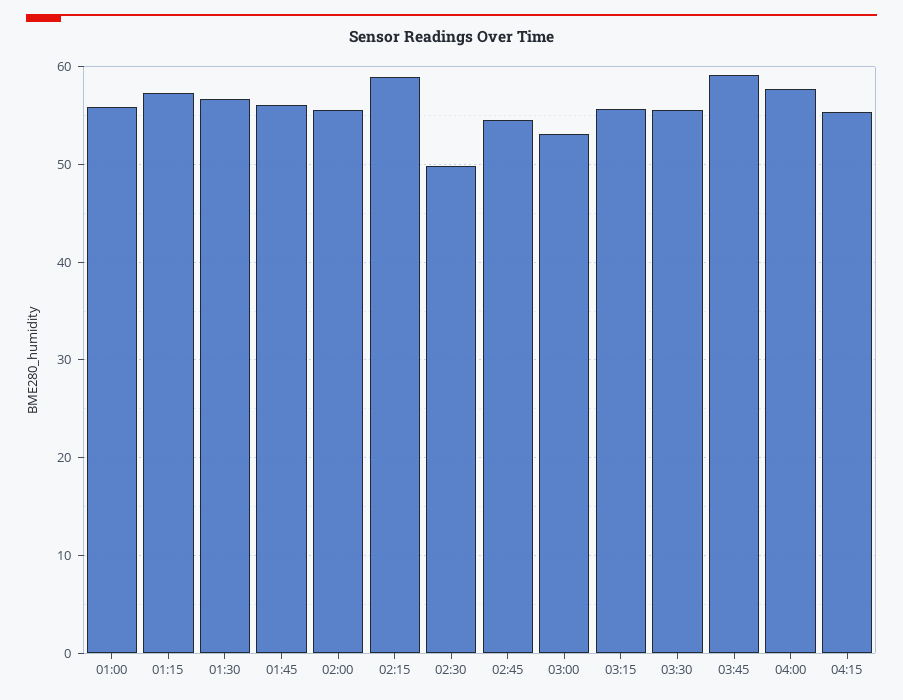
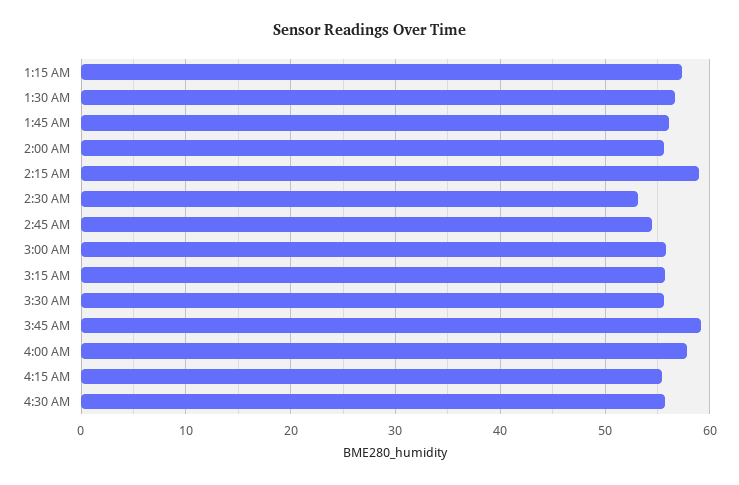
01:00: 56 -> none
02:30: 50 -> 53
03:00: 53 -> 56
4:30 AM: none -> 56

